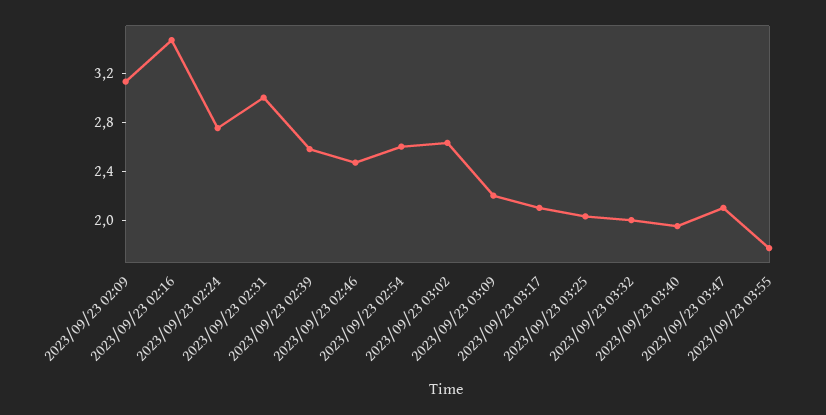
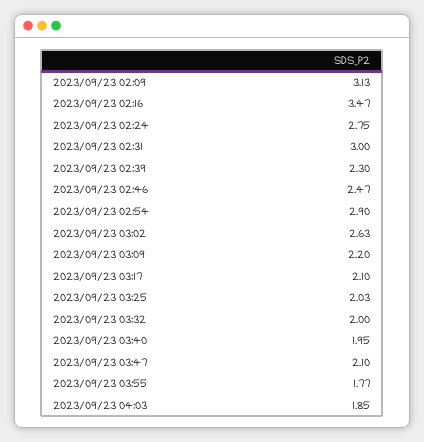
2023/09/23 02:39: 2.6 -> 2.3
2023/09/23 02:54: 2.6 -> 2.9
2023/09/23 04:03: none -> 1.85

